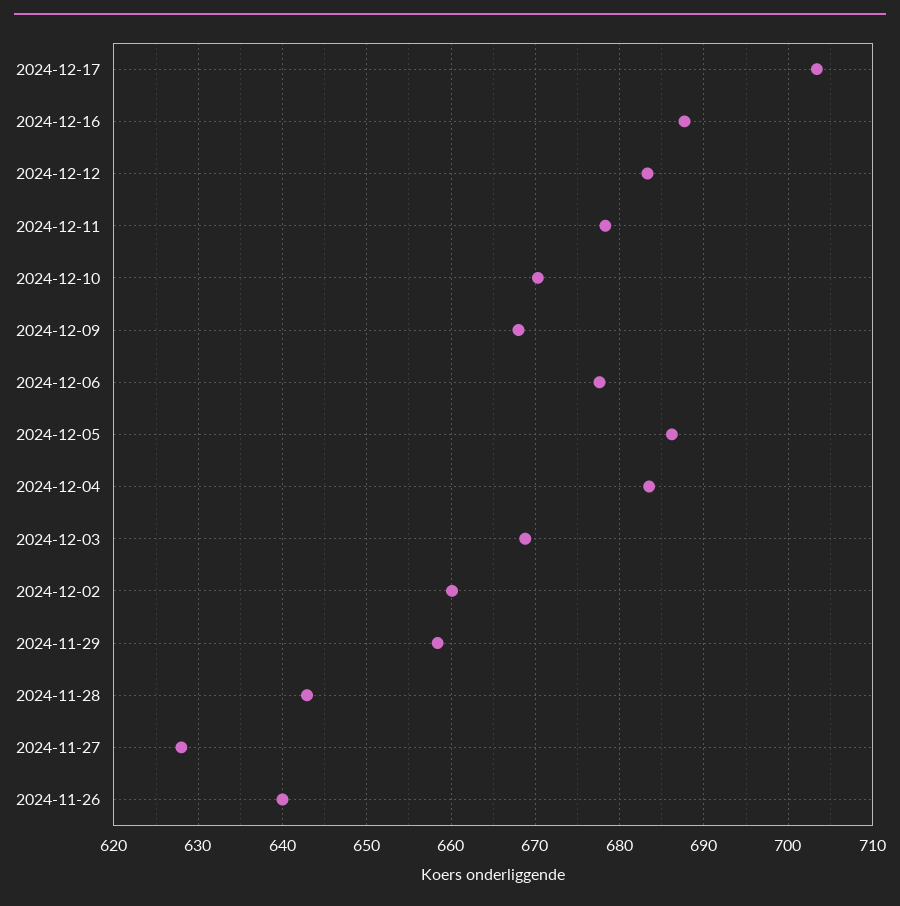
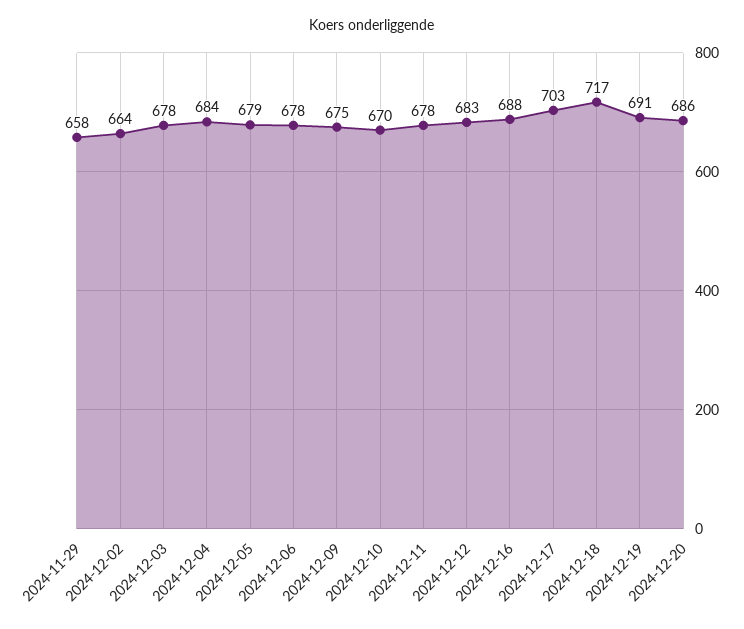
2024-12-09: 668 -> 675
2024-12-05: 686 -> 679
2024-12-03: 669 -> 678
2024-12-02: 660 -> 664
2024-11-28: 643 -> none
2024-11-27: 628 -> none
2024-11-26: 640 -> none
2024-12-18: none -> 717
2024-12-19: none -> 691
2024-12-20: none -> 686

